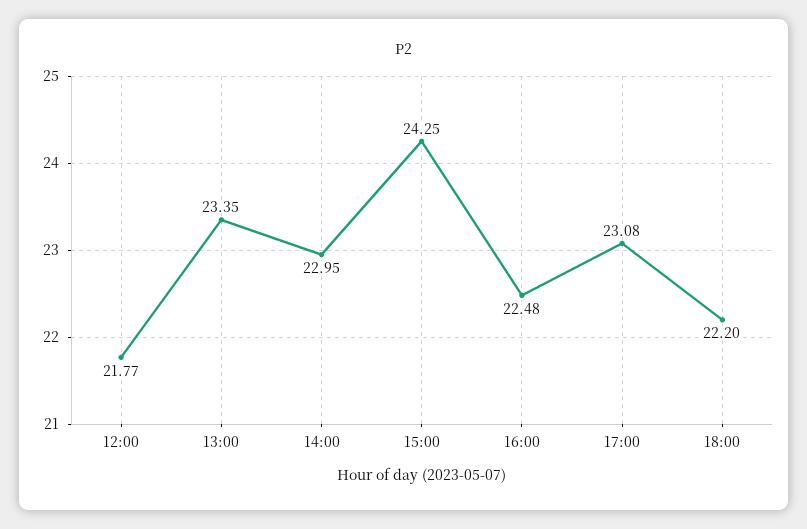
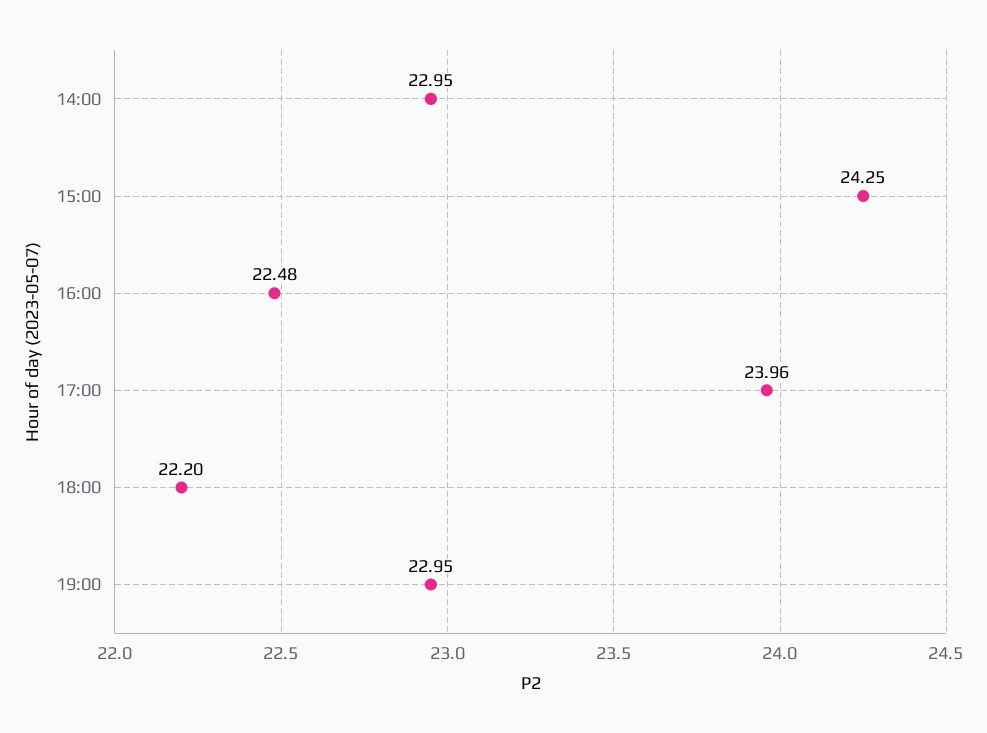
12:00: 21.77 -> none
13:00: 23.35 -> none
17:00: 23.08 -> 23.96
19:00: none -> 22.95

